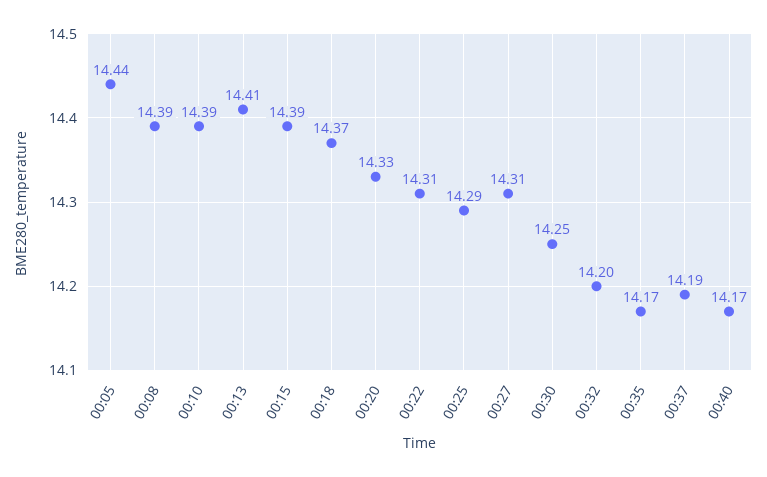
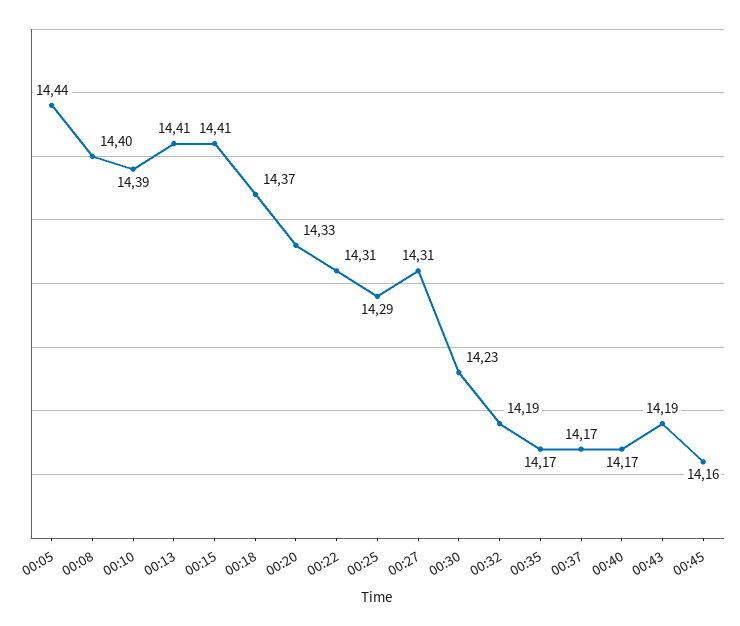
00:08: 14.39 -> 14.4
00:15: 14.39 -> 14.41
00:30: 14.25 -> 14.23
00:32: 14.2 -> 14.19
00:37: 14.19 -> 14.17
00:43: none -> 14.19
00:45: none -> 14.16

